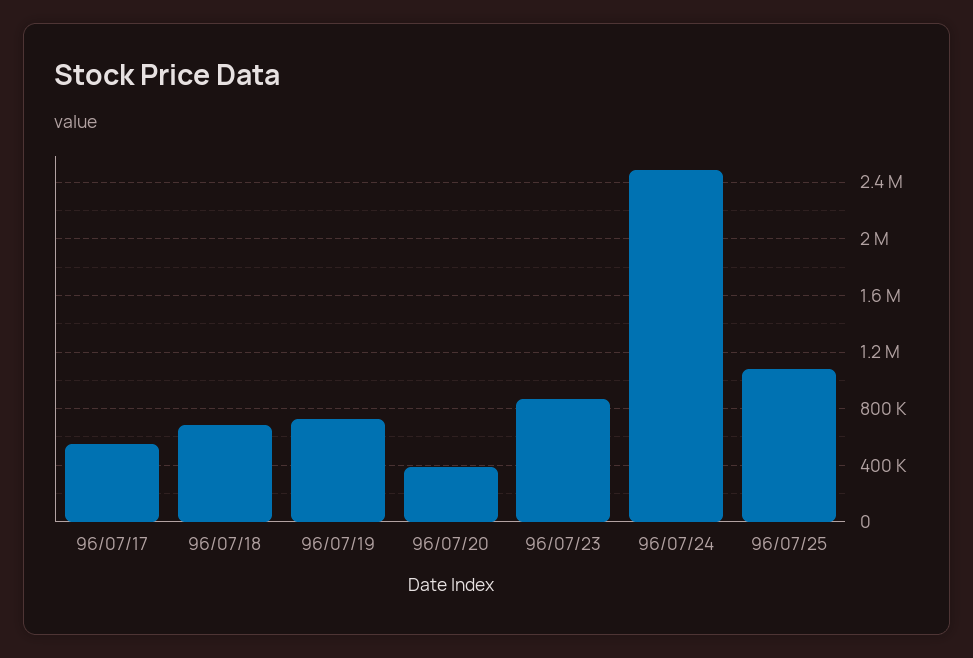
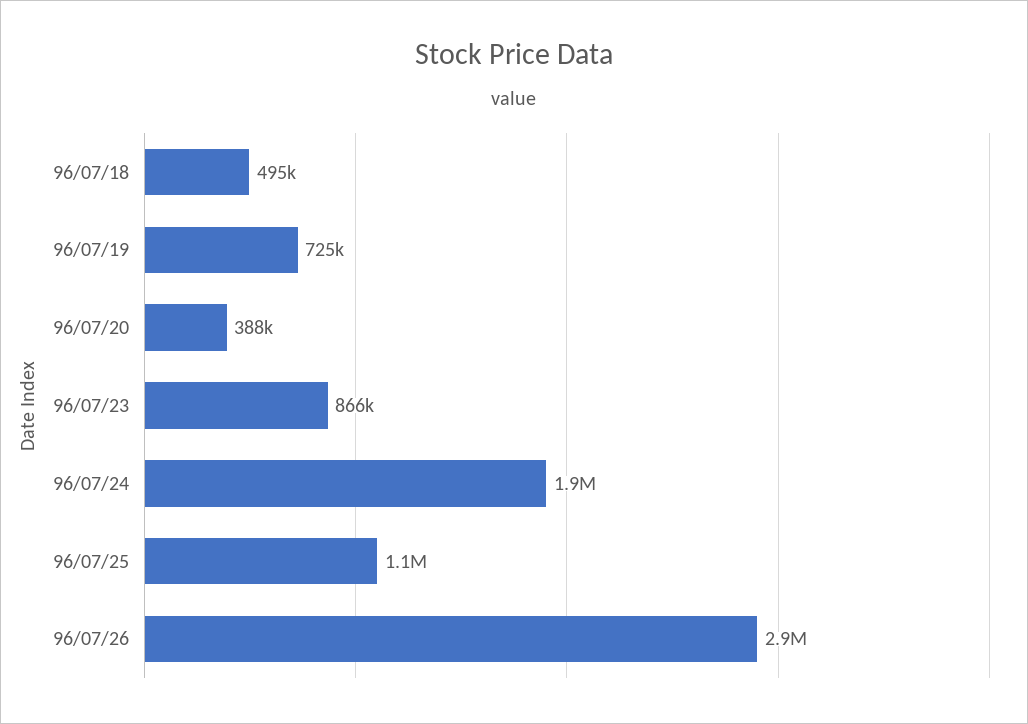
96/07/17: 550000 -> none
96/07/18: 700000 -> 495000
96/07/24: 2500000 -> 1900000
96/07/26: none -> 2900000

